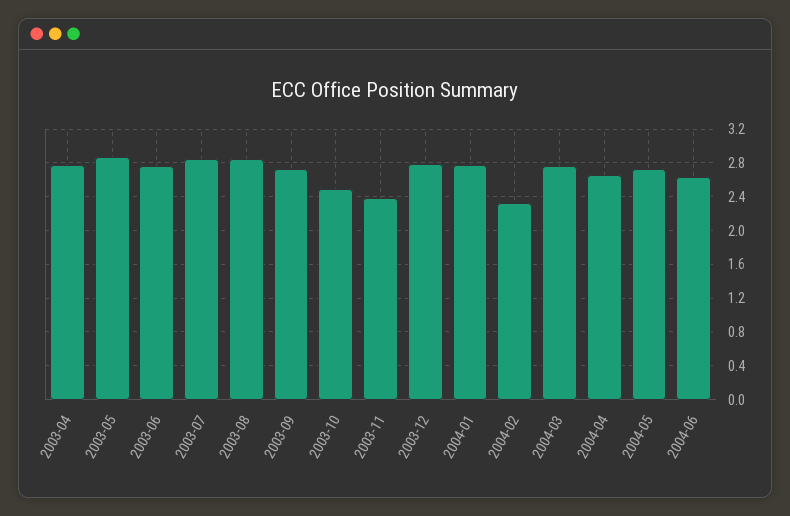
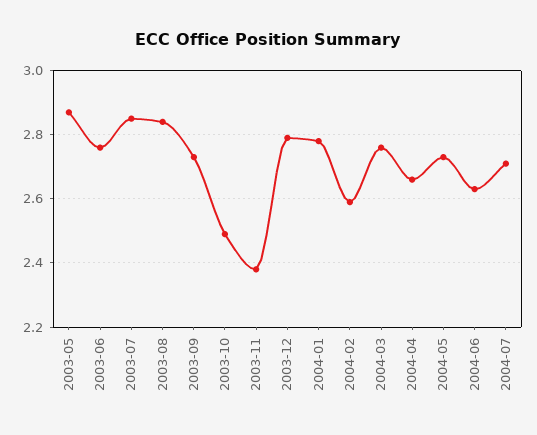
2003-04: 2.8 -> none
2004-02: 2.3 -> 2.6
2004-07: none -> 2.7

